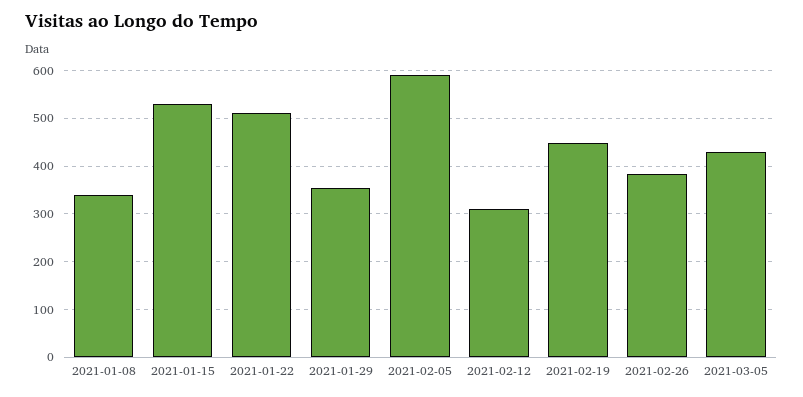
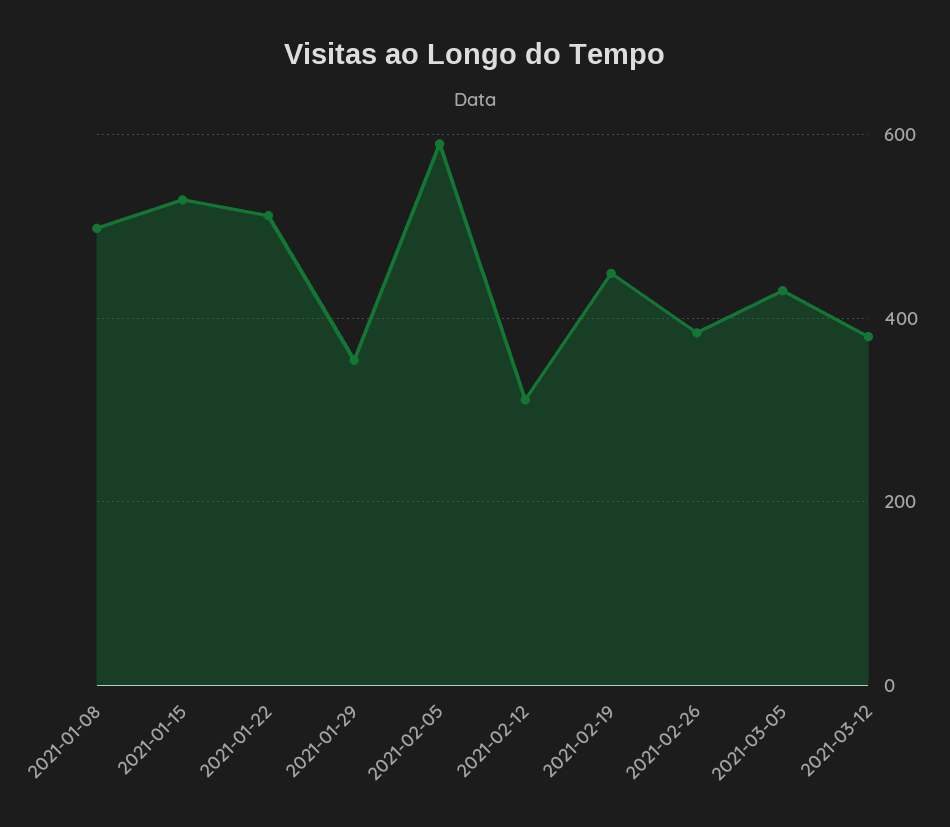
2021-01-08: 340 -> 500
2021-03-12: none -> 380

